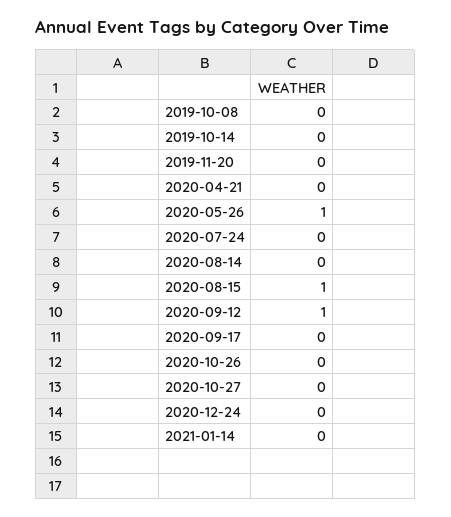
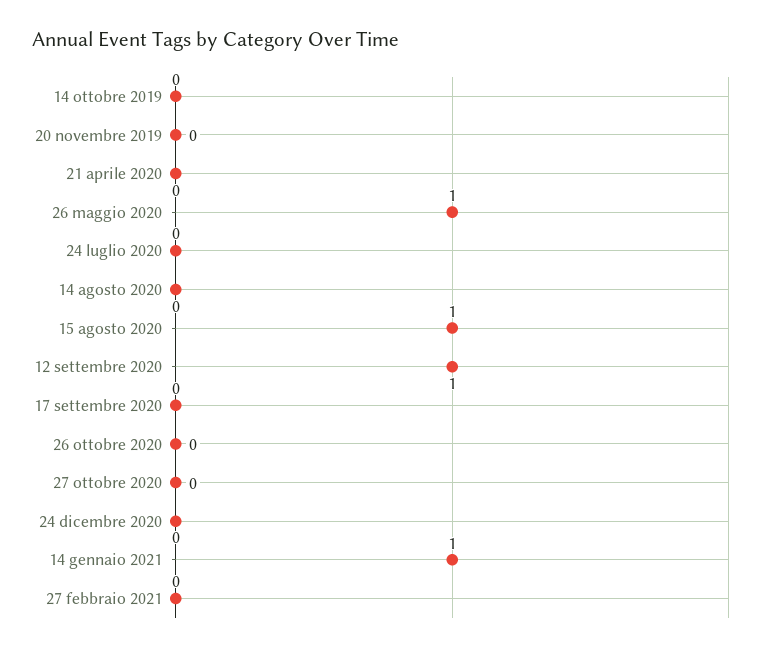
2019-10-08: 0 -> none
2021-01-14: 0 -> 1
27 febbraio 2021: none -> 0

